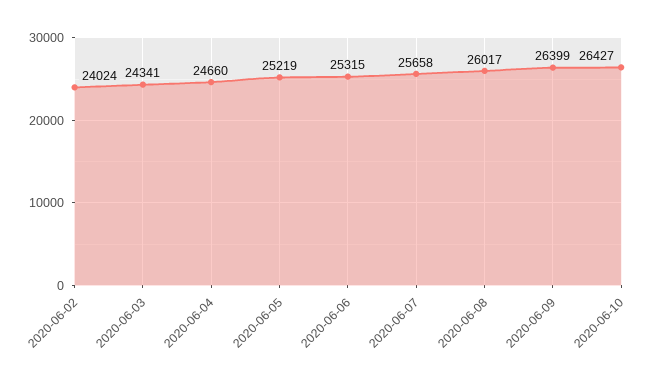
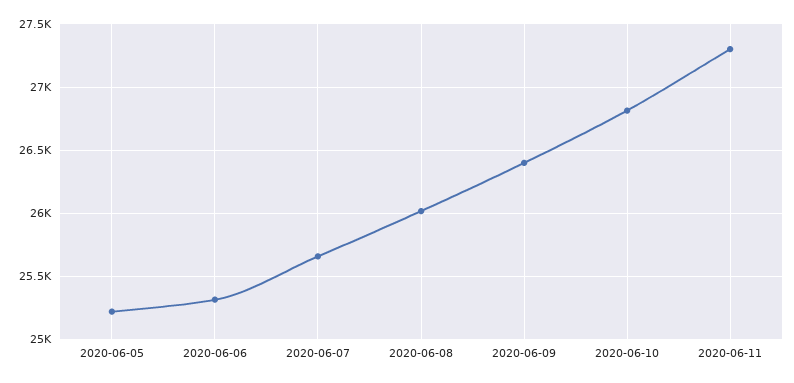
2020-06-02: 24024 -> none
2020-06-03: 24341 -> none
2020-06-04: 24660 -> none
2020-06-10: 26427 -> 26800
2020-06-11: none -> 27300

